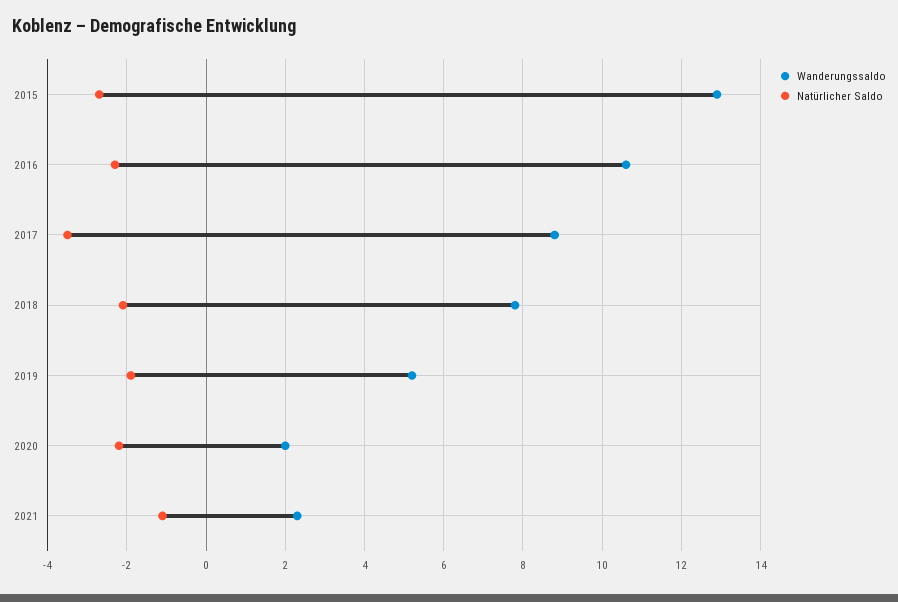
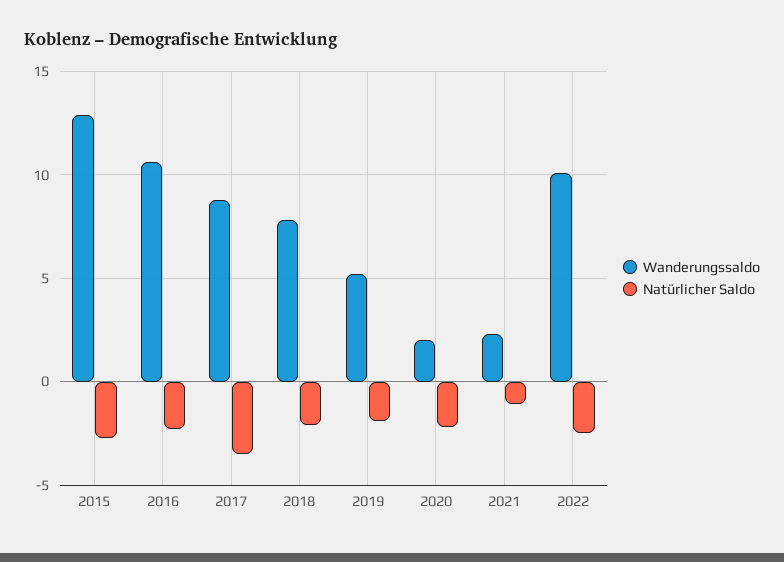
Wanderungssaldo, 2022: none -> 10
Natürlicher Saldo, 2022: none -> -2.5

